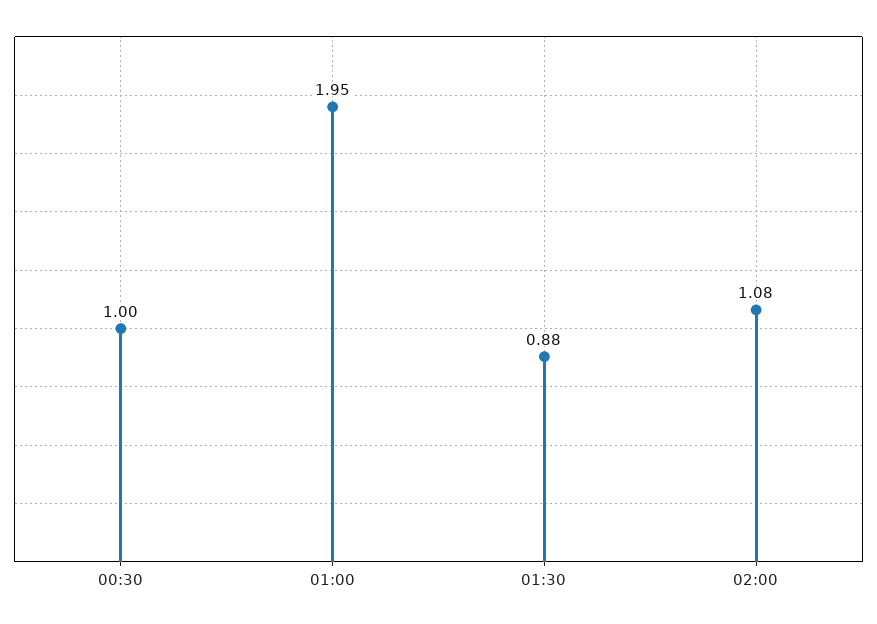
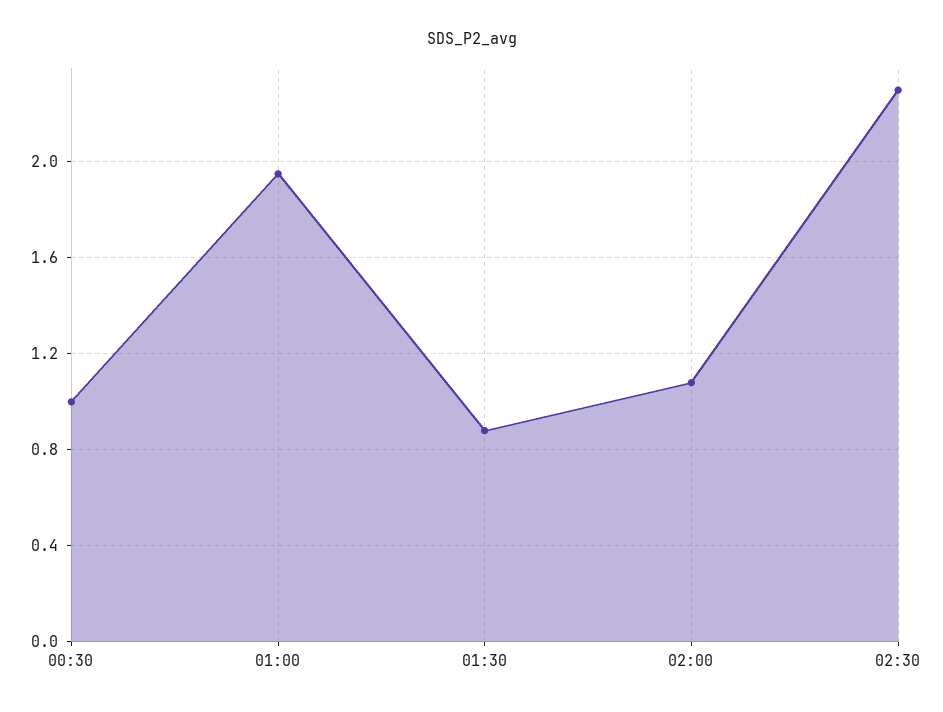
02:30: none -> 2.3

